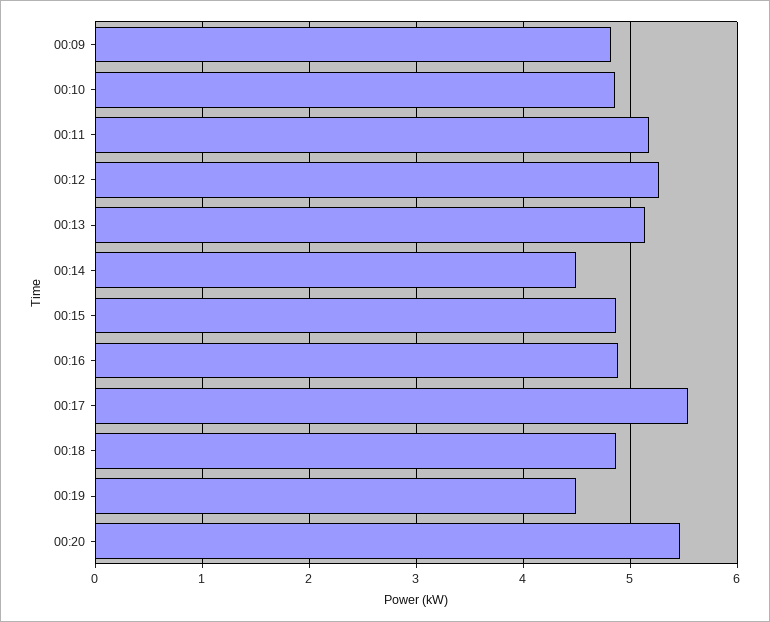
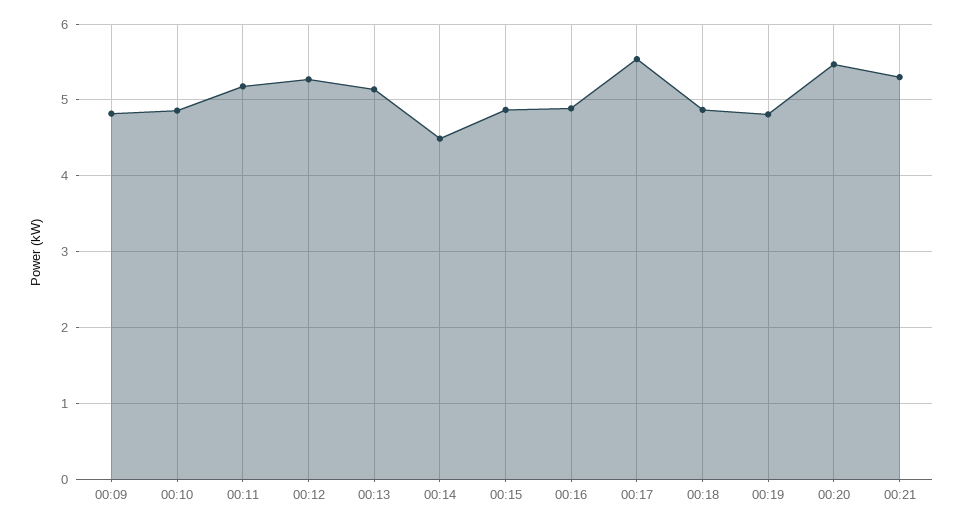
00:19: 4.5 -> 4.8
00:21: none -> 5.3

